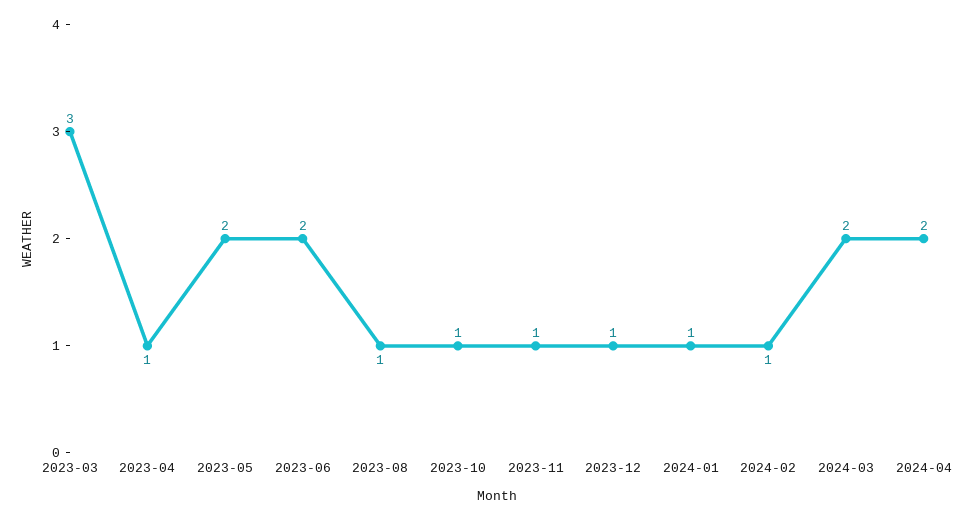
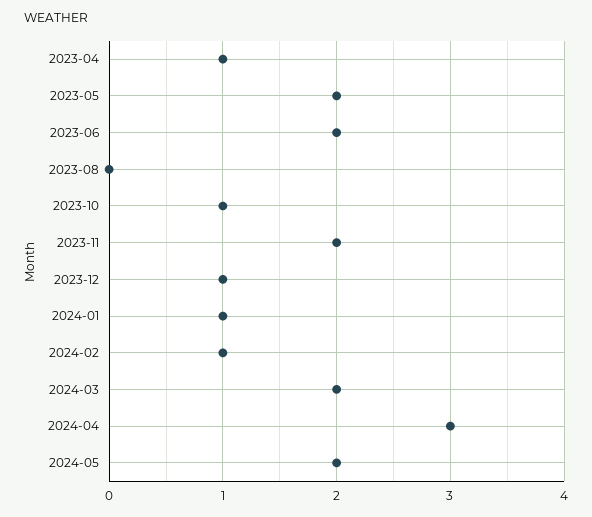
2023-03: 3 -> none
2023-08: 1 -> 0
2023-11: 1 -> 2
2024-04: 2 -> 3
2024-05: none -> 2

